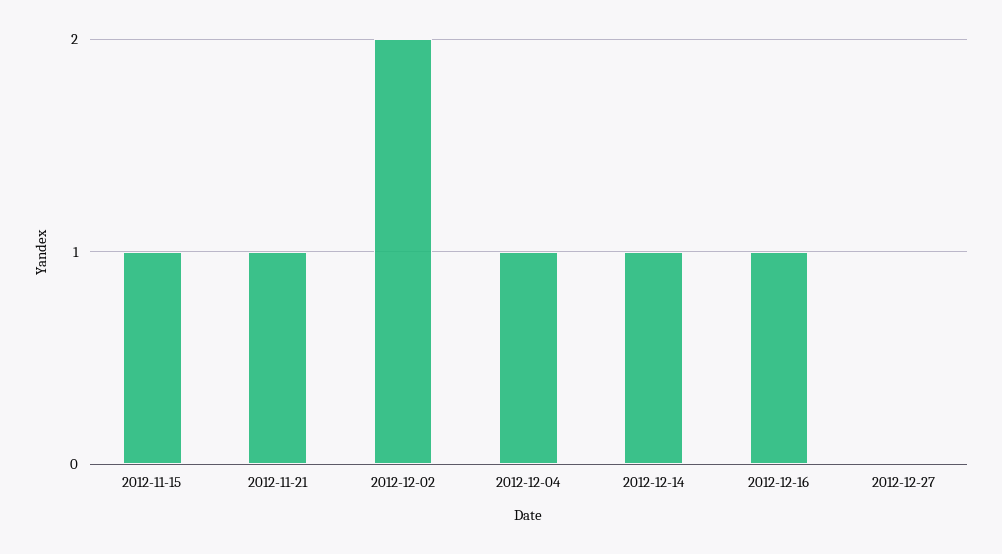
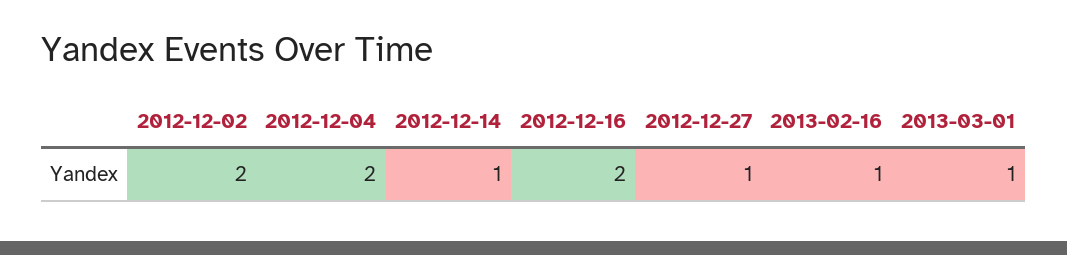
2012-11-15: 1 -> none
2012-11-21: 1 -> none
2012-12-04: 1 -> 2
2012-12-16: 1 -> 2
2012-12-27: 0 -> 1
2013-02-16: none -> 1
2013-03-01: none -> 1

